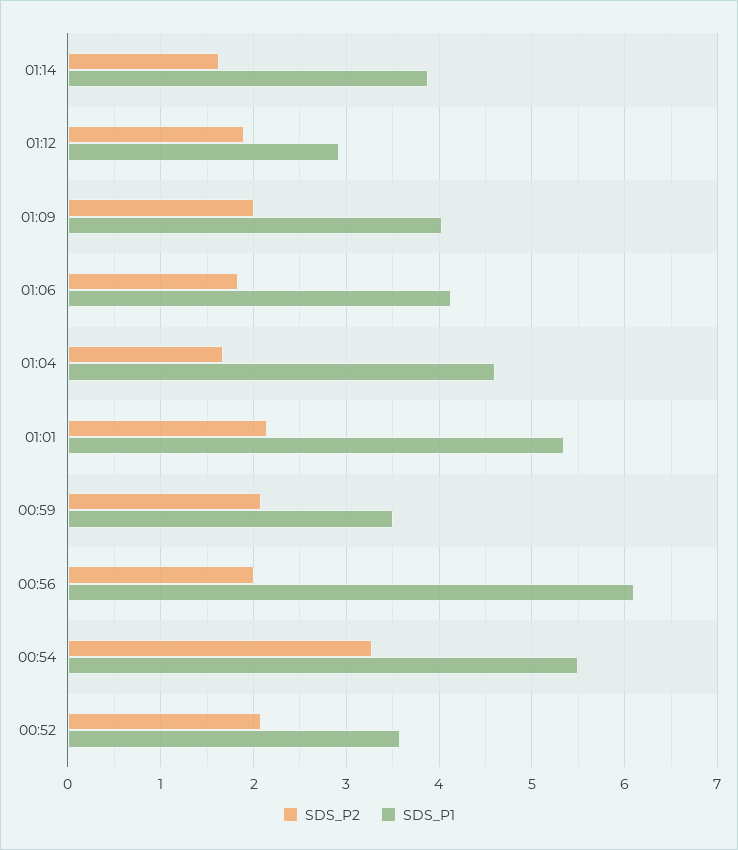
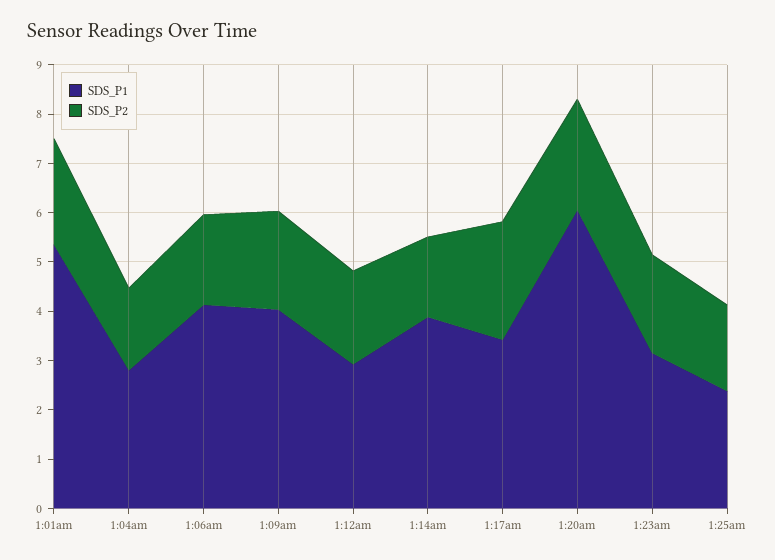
SDS_P1, 01:04: 4.6 -> 2.8
SDS_P2, 00:59: 2.1 -> none
SDS_P1, 00:59: 3.5 -> none
SDS_P2, 00:56: 2 -> none
SDS_P1, 00:56: 6.1 -> none
SDS_P2, 00:54: 3.3 -> none
SDS_P1, 00:54: 5.5 -> none
SDS_P2, 00:52: 2.1 -> none
SDS_P1, 00:52: 3.6 -> none
SDS_P1, 1:17am: none -> 3.4
SDS_P2, 1:17am: none -> 2.4
SDS_P1, 1:20am: none -> 6
SDS_P2, 1:20am: none -> 2.2
SDS_P1, 1:23am: none -> 3.2
SDS_P2, 1:23am: none -> 2
SDS_P1, 1:25am: none -> 2.4
SDS_P2, 1:25am: none -> 1.8

